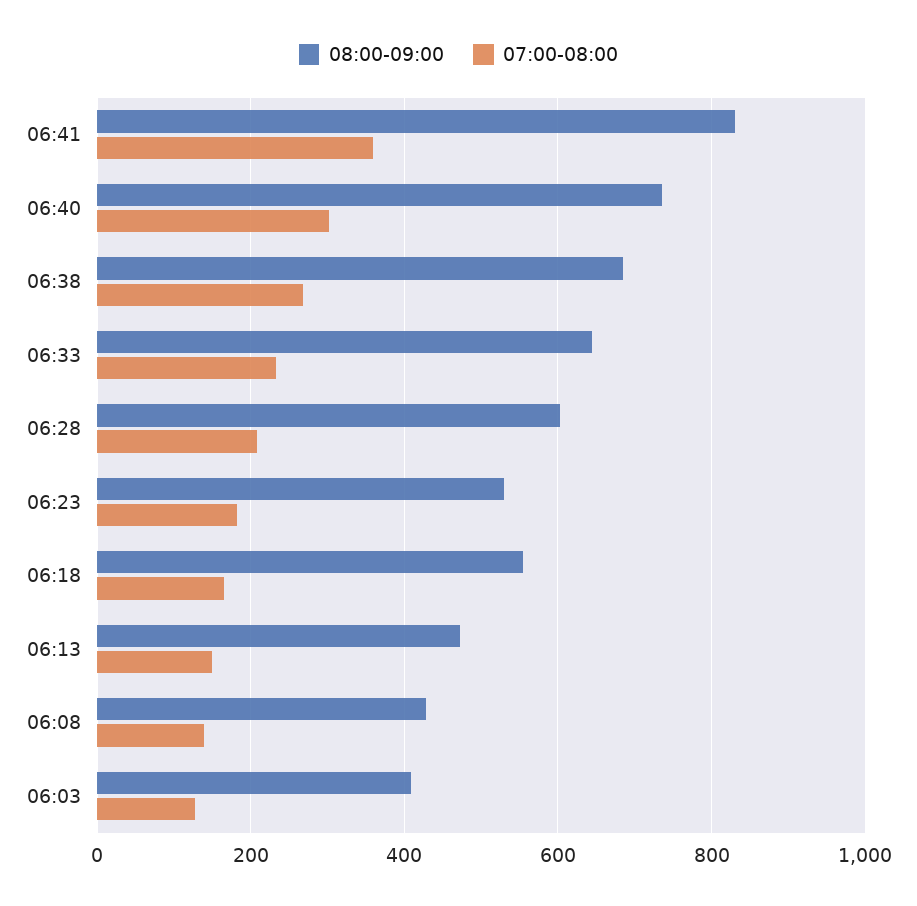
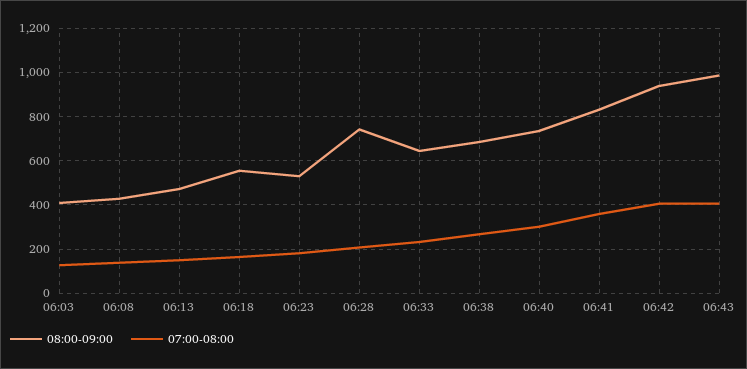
08:00-09:00, 06:28: 600 -> 750
08:00-09:00, 06:42: none -> 950
07:00-08:00, 06:42: none -> 400
08:00-09:00, 06:43: none -> 1000
07:00-08:00, 06:43: none -> 400

